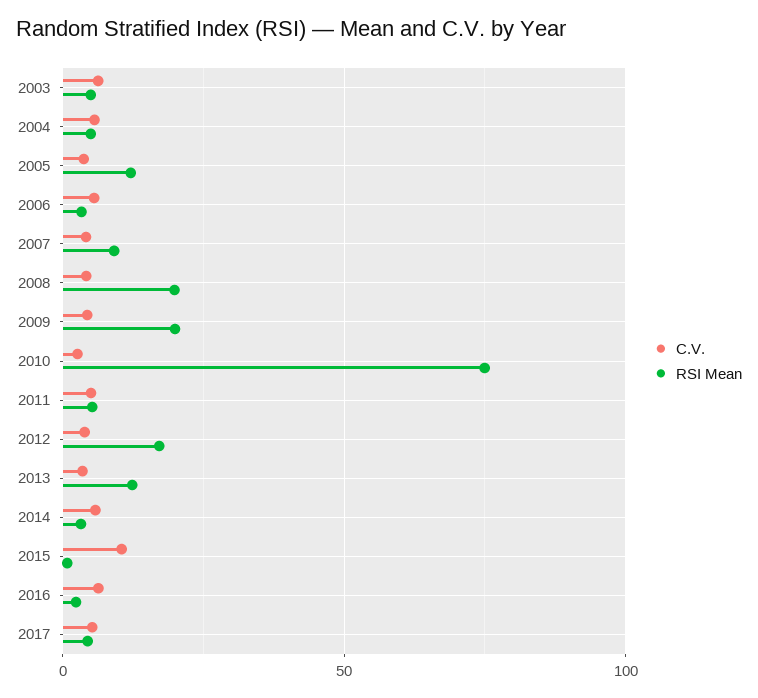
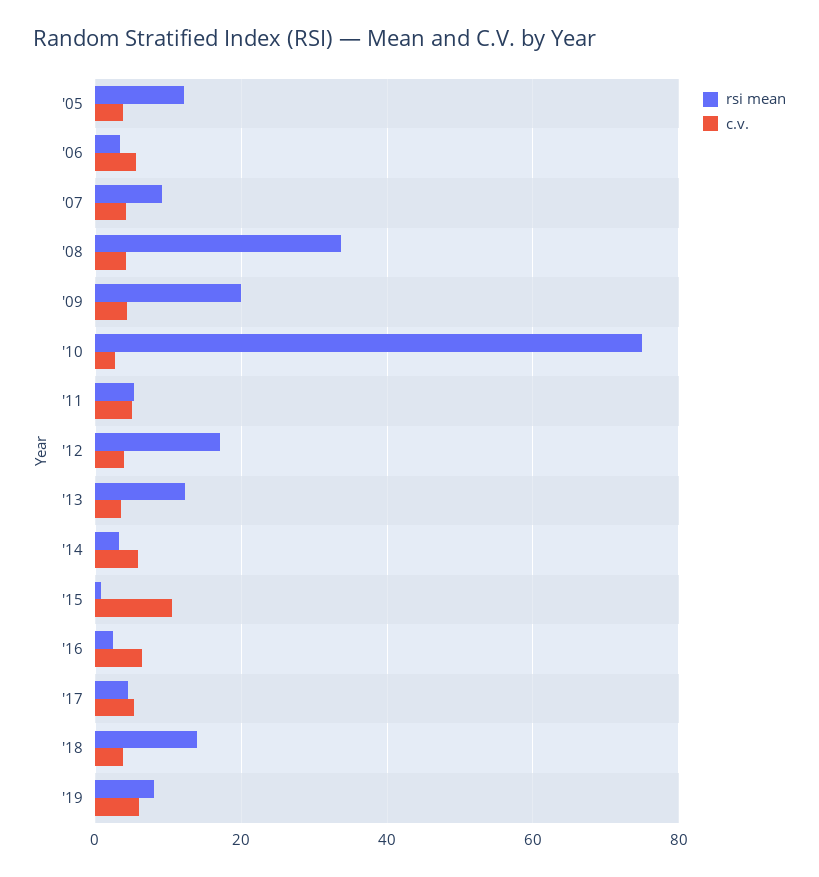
C.V., 2003: 5 -> none
RSI Mean, 2003: 5 -> none
C.V., 2004: 5 -> none
RSI Mean, 2004: 5 -> none
RSI Mean, 2008: 20 -> 34
RSI Mean, '18: none -> 14
C.V., '18: none -> 4
RSI Mean, '19: none -> 8
C.V., '19: none -> 6

